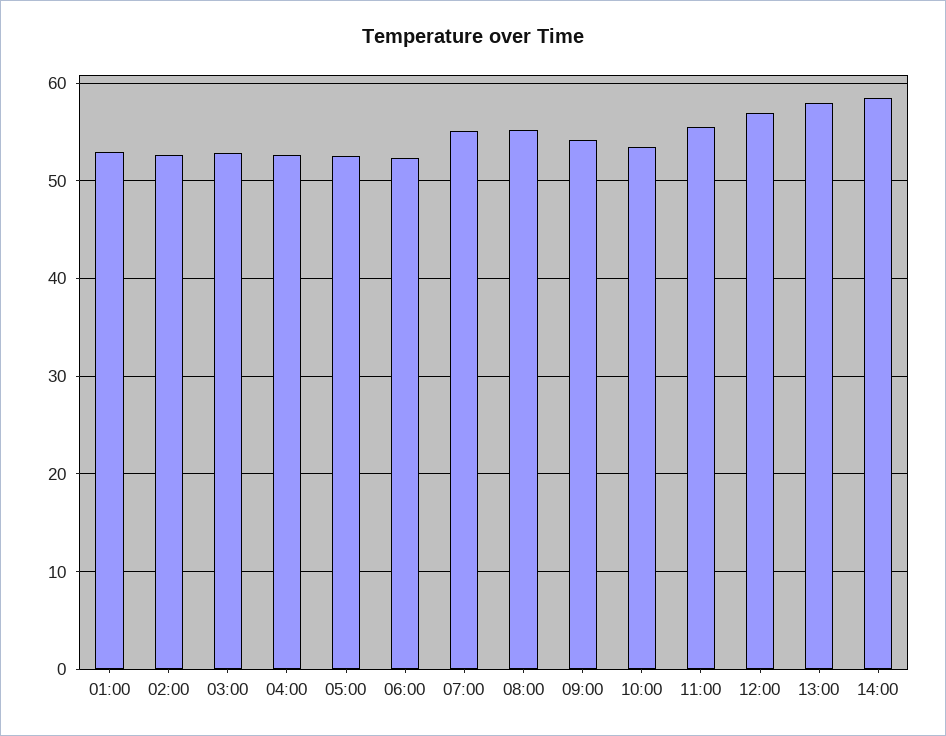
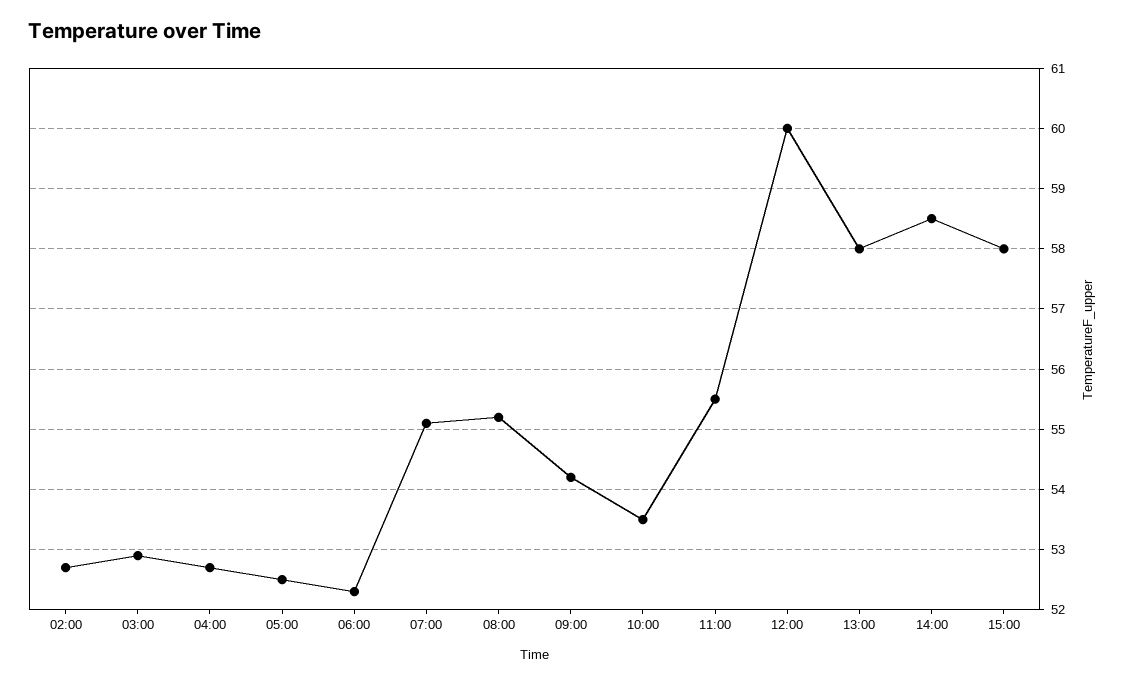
01:00: 53 -> none
12:00: 57 -> 60
15:00: none -> 58

